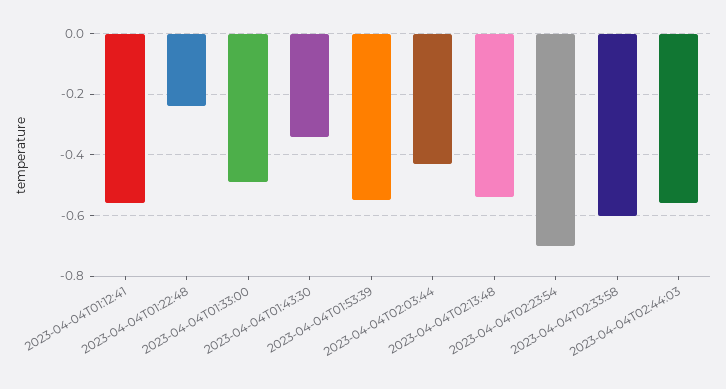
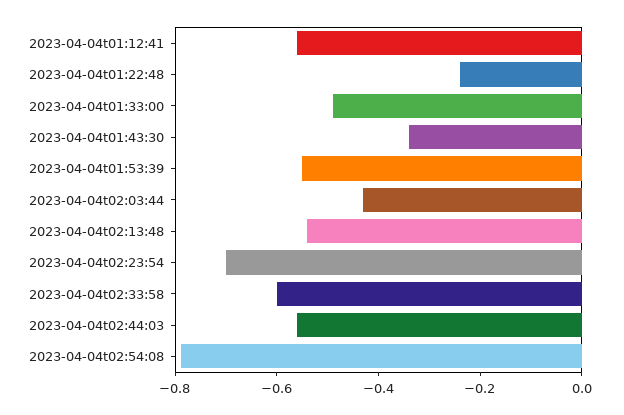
2023-04-04t02:54:08: none -> -0.8

